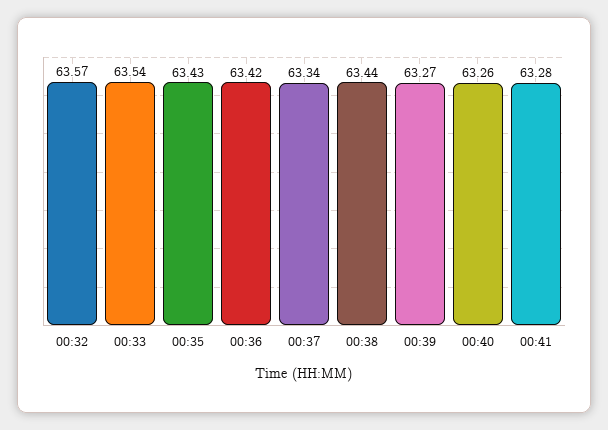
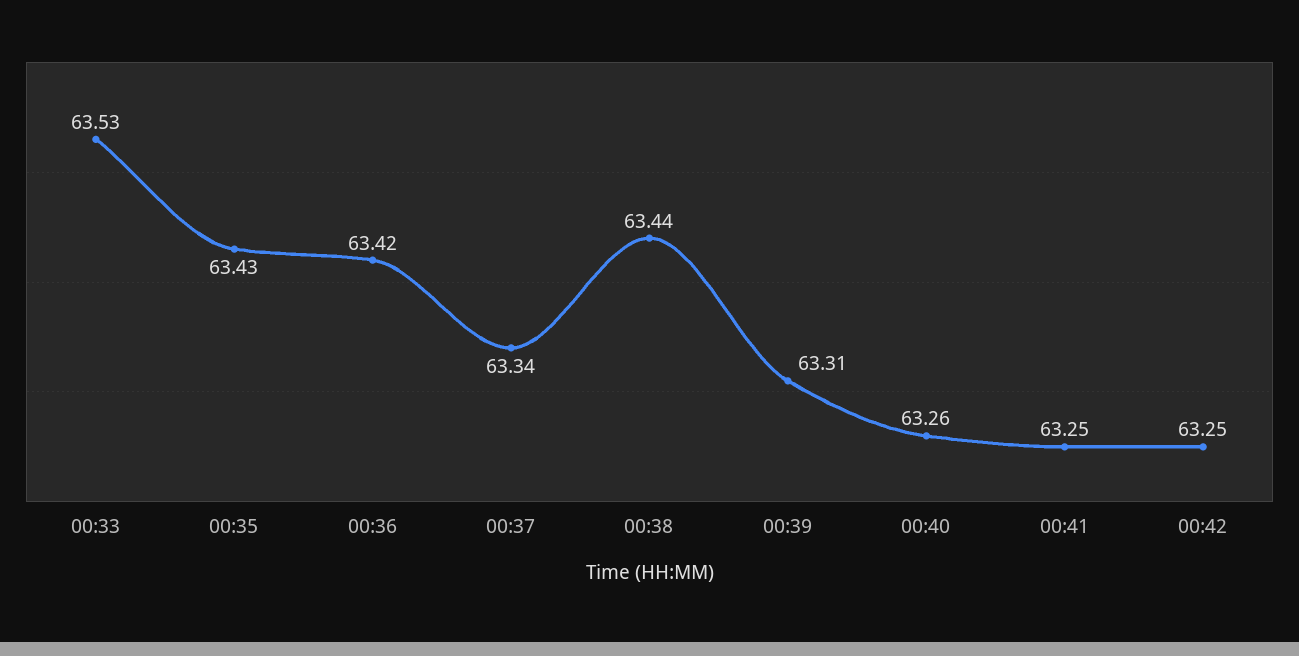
00:32: 63.57 -> none
00:33: 63.54 -> 63.53
00:39: 63.27 -> 63.31
00:41: 63.28 -> 63.25
00:42: none -> 63.25

